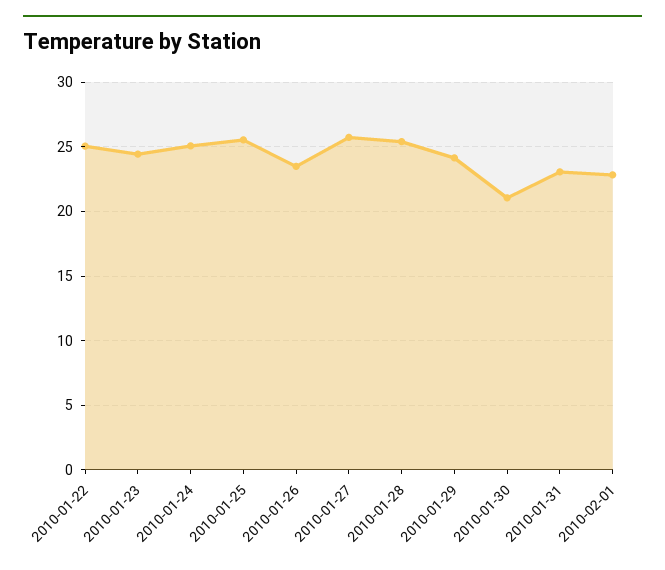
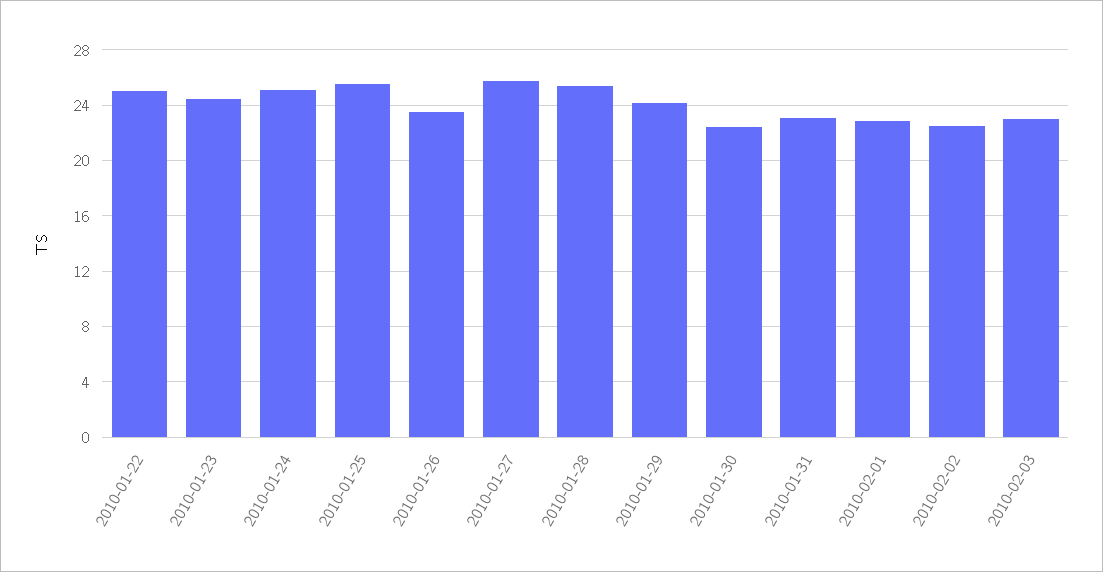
2010-01-30: 21 -> 22.5
2010-02-02: none -> 22.5
2010-02-03: none -> 23

